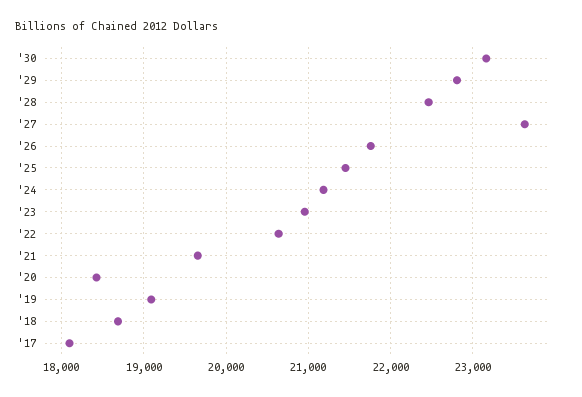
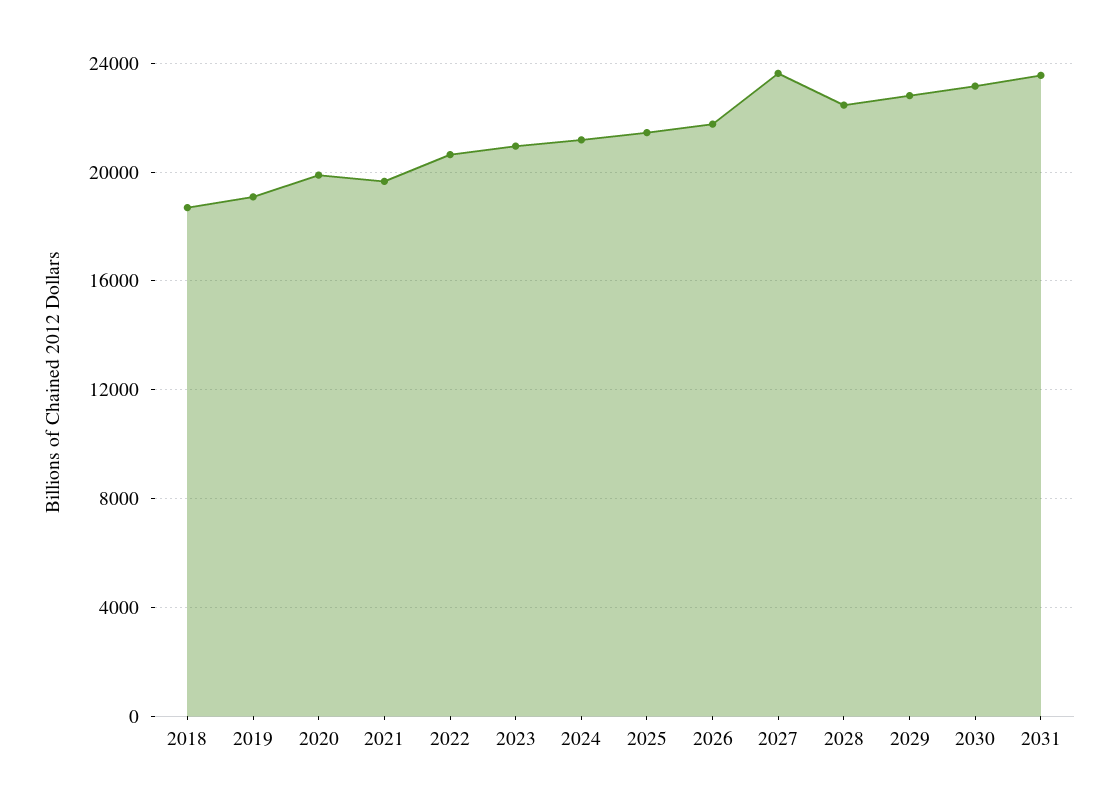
'20: 18400 -> 20000
'17: 18100 -> none
2031: none -> 23500

